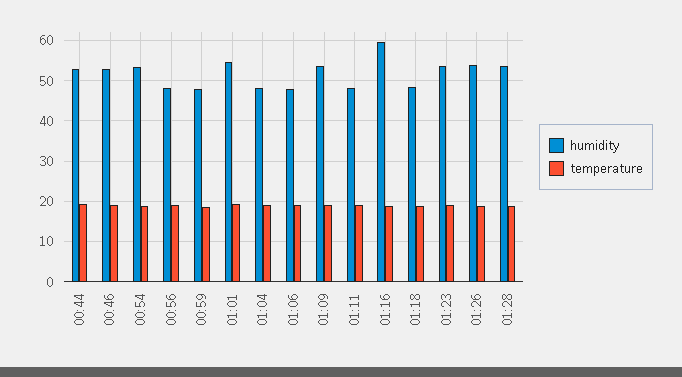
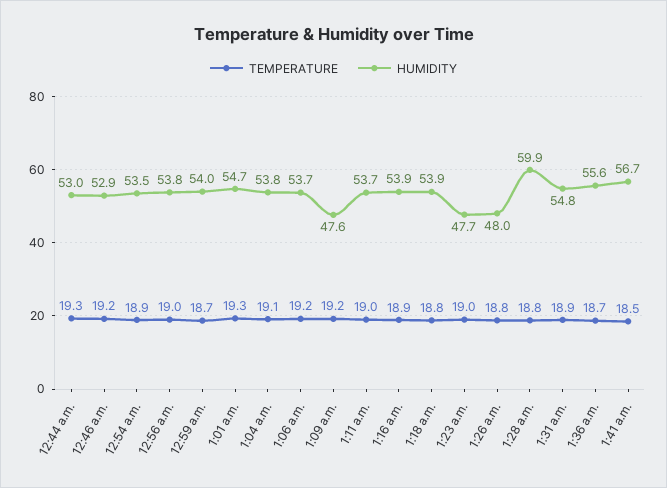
humidity, 00:56: 48 -> 53.8
humidity, 00:59: 48 -> 54
humidity, 01:04: 48 -> 53.8
humidity, 01:06: 48 -> 53.7
humidity, 01:09: 54 -> 47.6
humidity, 01:11: 48 -> 53.7
humidity, 01:16: 60 -> 53.9
humidity, 01:18: 48 -> 53.9
humidity, 01:23: 54 -> 47.7
humidity, 01:26: 54 -> 48
humidity, 01:28: 54 -> 59.9
temperature, 1:31 a.m.: none -> 18.9
humidity, 1:31 a.m.: none -> 54.8
temperature, 1:36 a.m.: none -> 18.7
humidity, 1:36 a.m.: none -> 55.6
temperature, 1:41 a.m.: none -> 18.5
humidity, 1:41 a.m.: none -> 56.7

